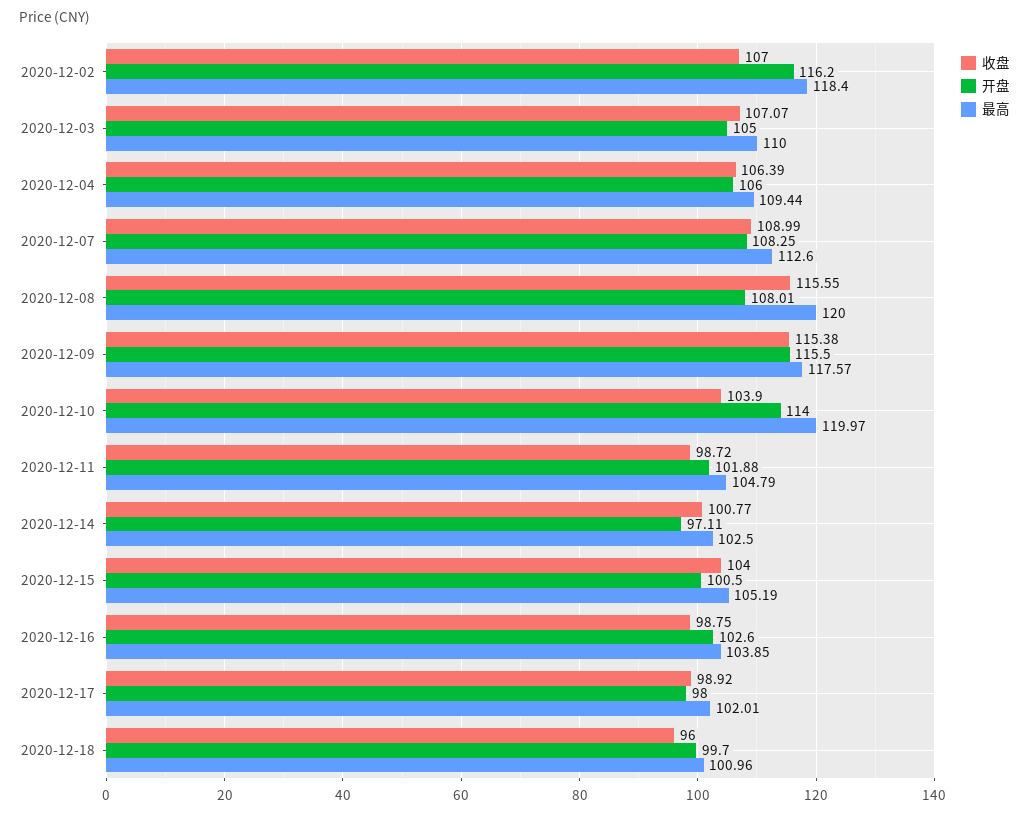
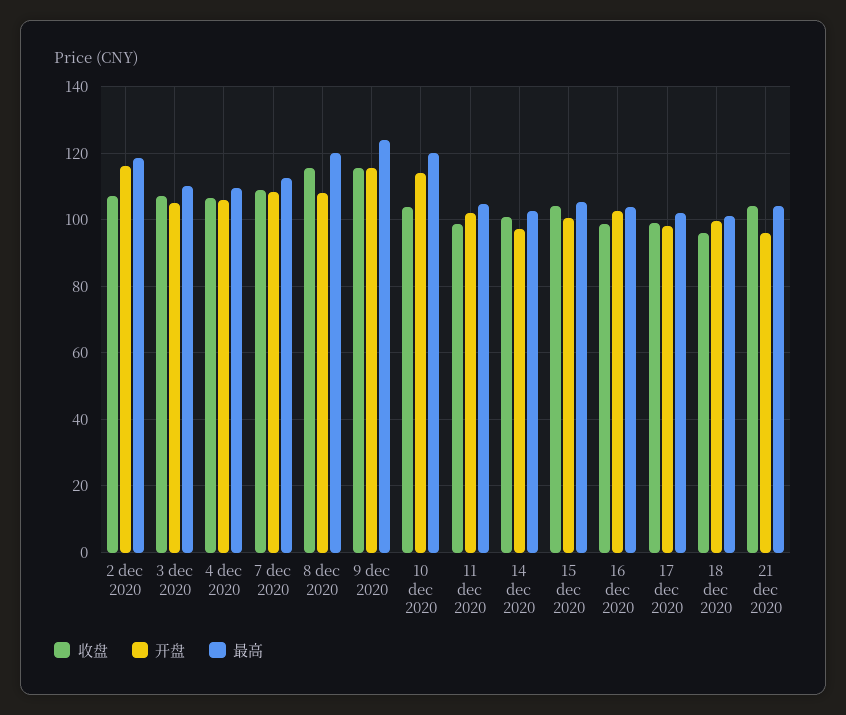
最高, 2020-12-09: 117.57 -> 124
收盘, 21 dec 2020: none -> 104
开盘, 21 dec 2020: none -> 96
最高, 21 dec 2020: none -> 104

